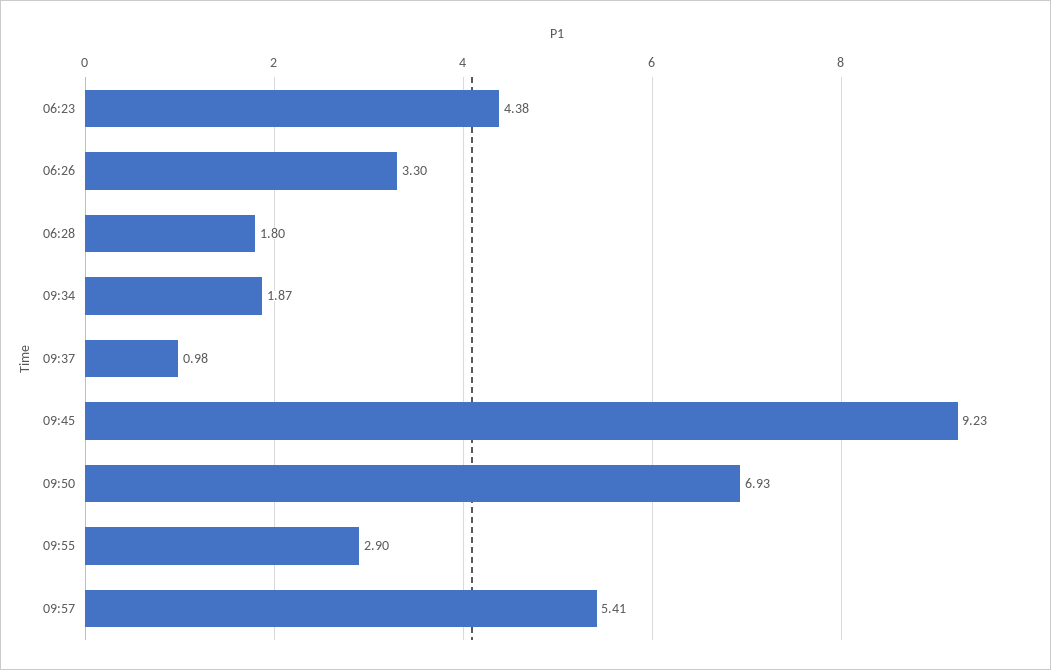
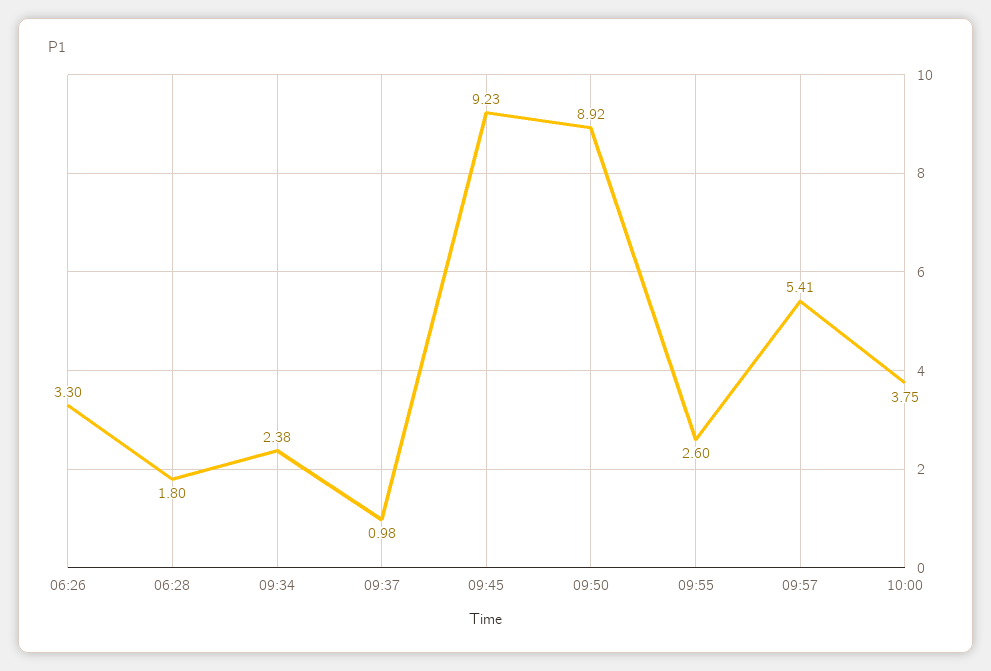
06:23: 4.38 -> none
09:34: 1.87 -> 2.38
09:50: 6.93 -> 8.92
09:55: 2.9 -> 2.6
10:00: none -> 3.75

